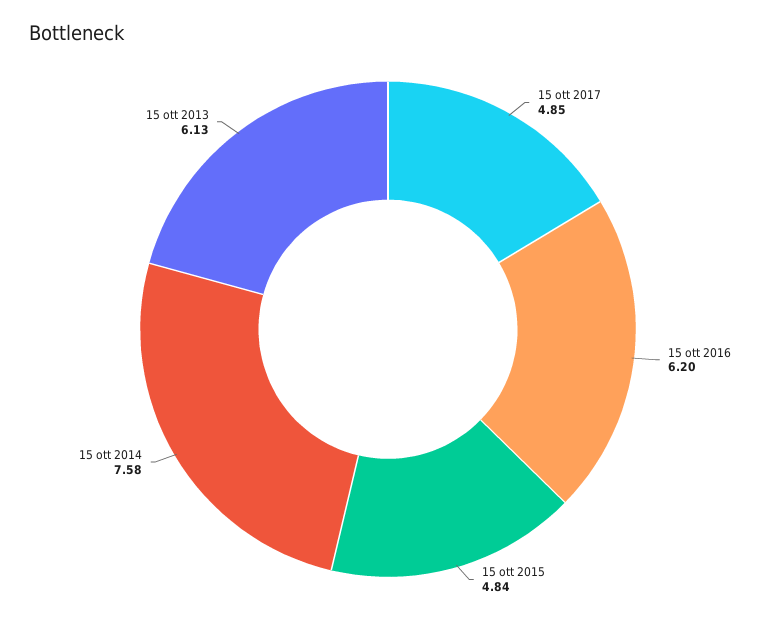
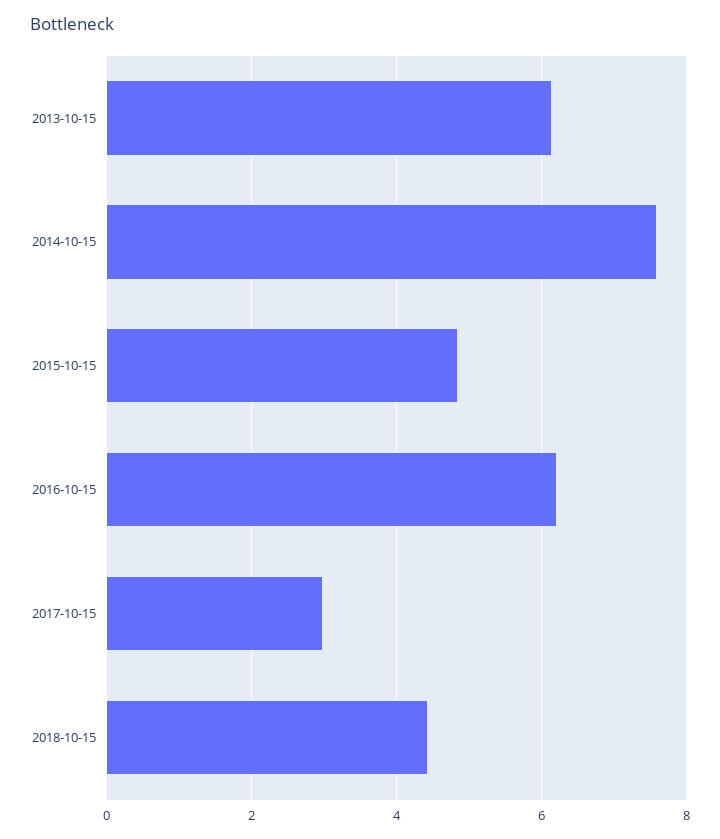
15 ott 2017: 4.85 -> 3
2018-10-15: none -> 4.4

